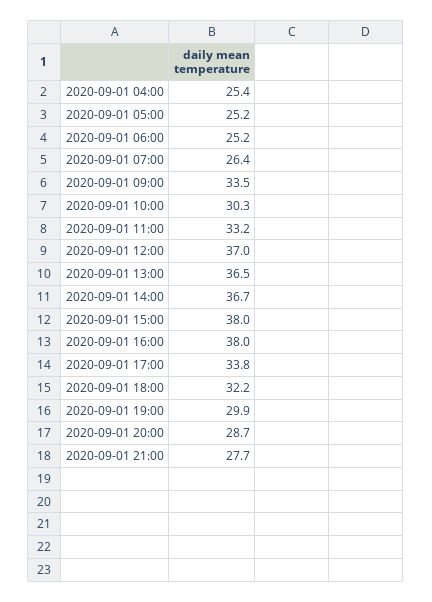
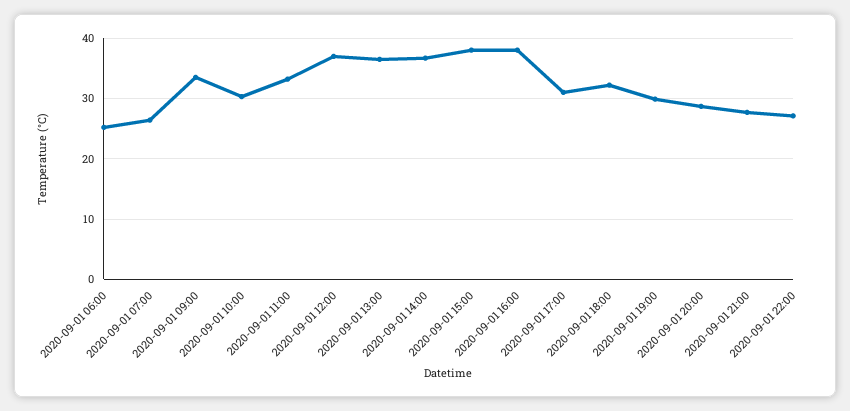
2020-09-01 04:00: 25.4 -> none
2020-09-01 05:00: 25.2 -> none
2020-09-01 17:00: 33.8 -> 31
2020-09-01 22:00: none -> 27

